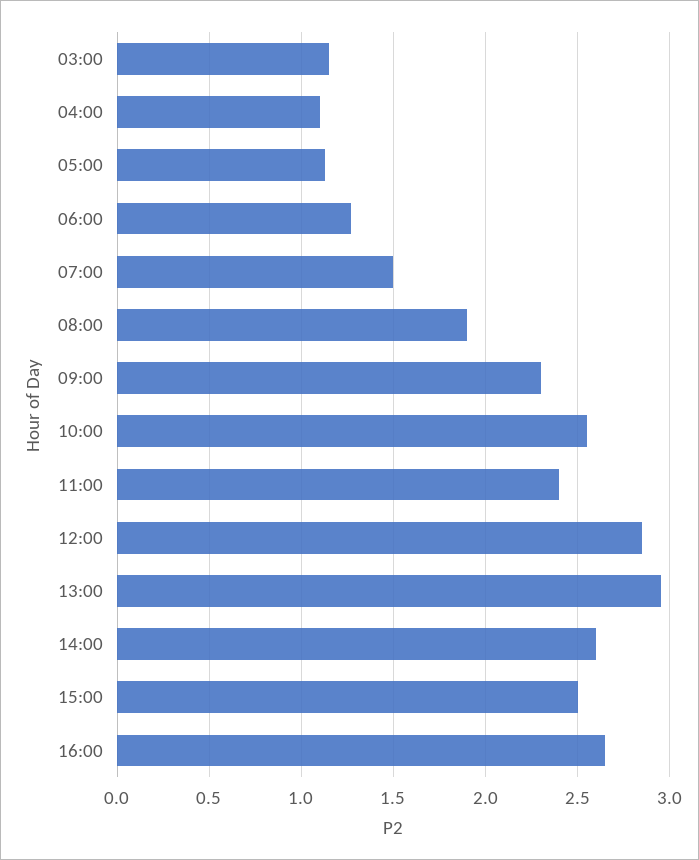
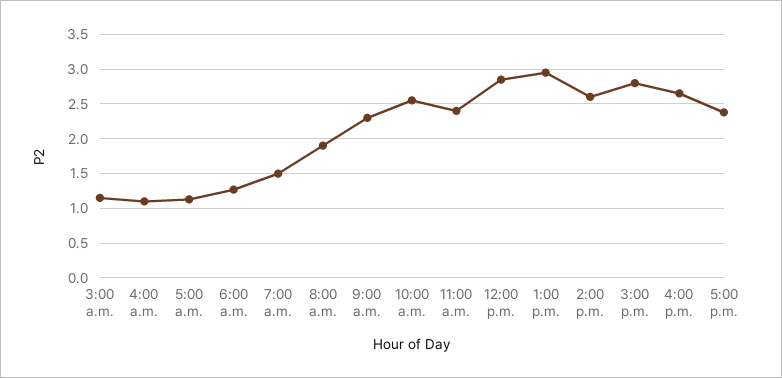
15:00: 2.5 -> 2.8
5:00 p.m.: none -> 2.4

